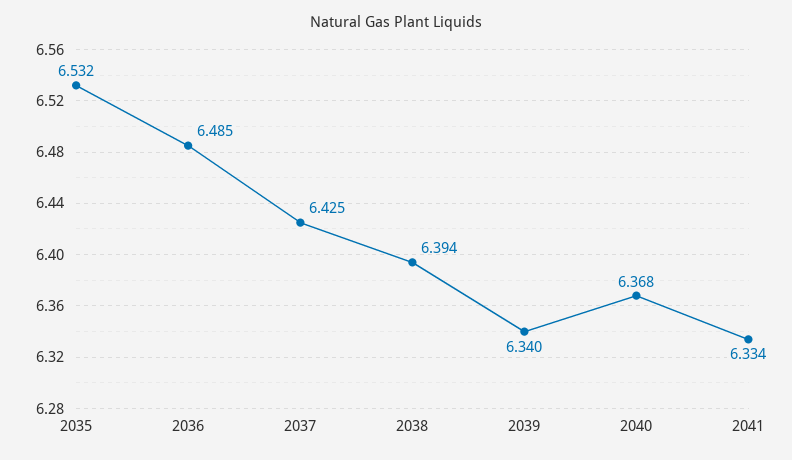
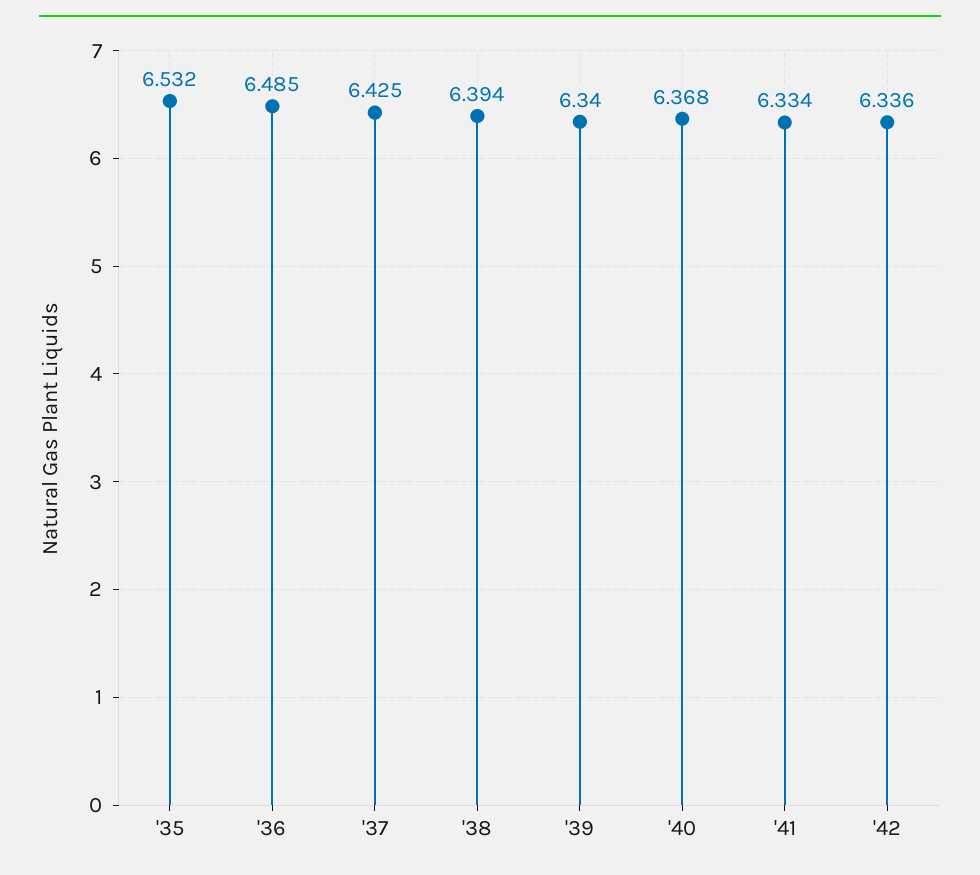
'42: none -> 6.336

